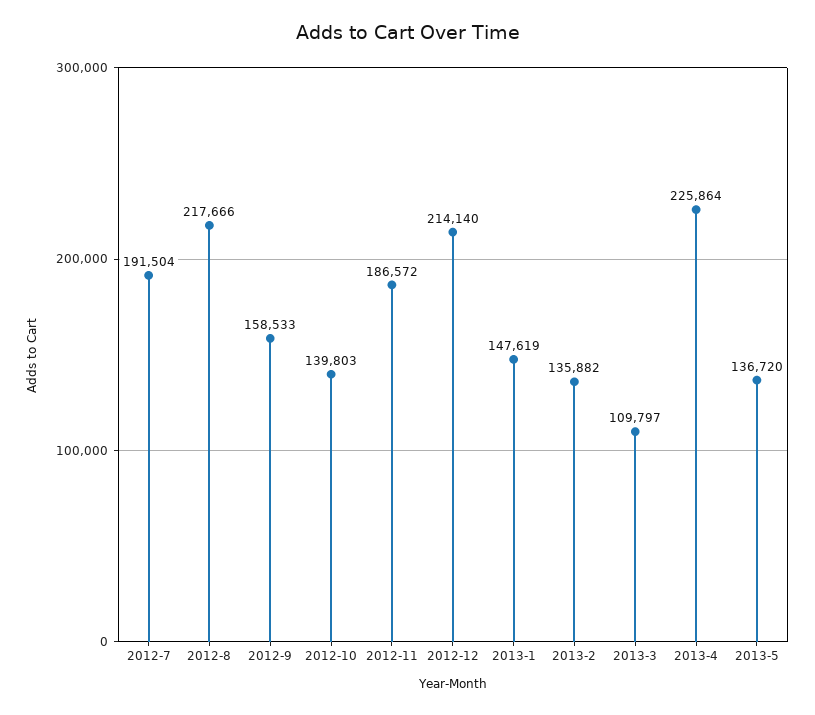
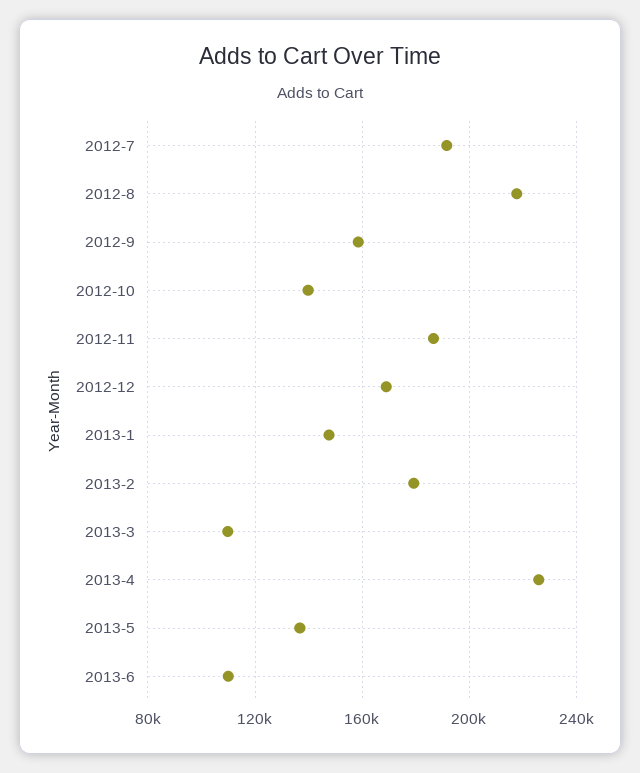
2012-12: 214140 -> 170000
2013-2: 135882 -> 180000
2013-6: none -> 110000

